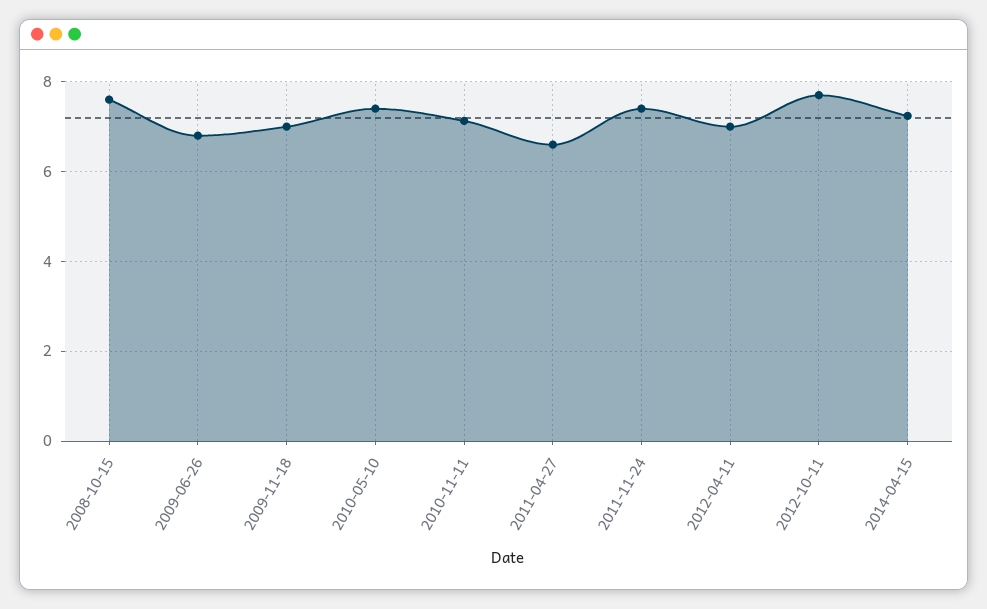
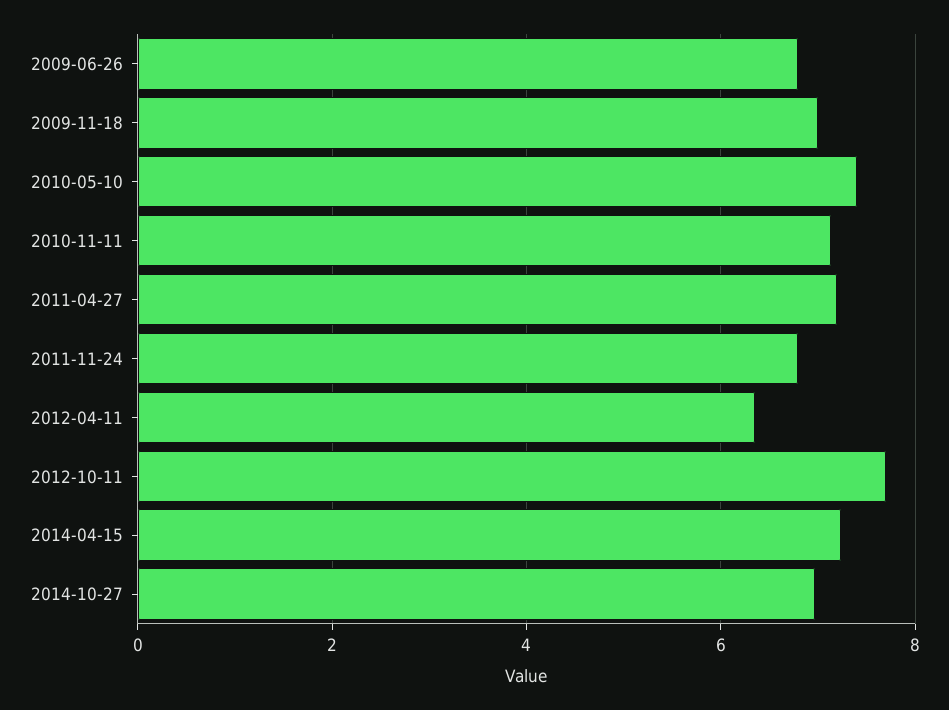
2008-10-15: 7.6 -> none
2011-04-27: 6.6 -> 7.2
2011-11-24: 7.4 -> 6.8
2012-04-11: 7 -> 6.4
2014-10-27: none -> 7

